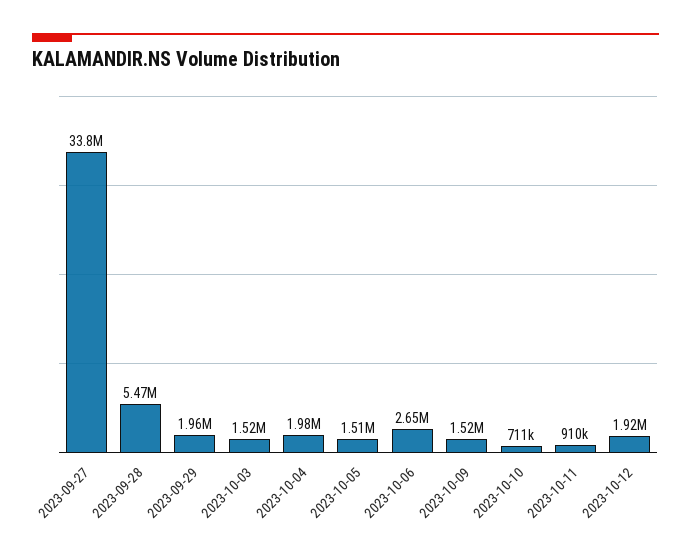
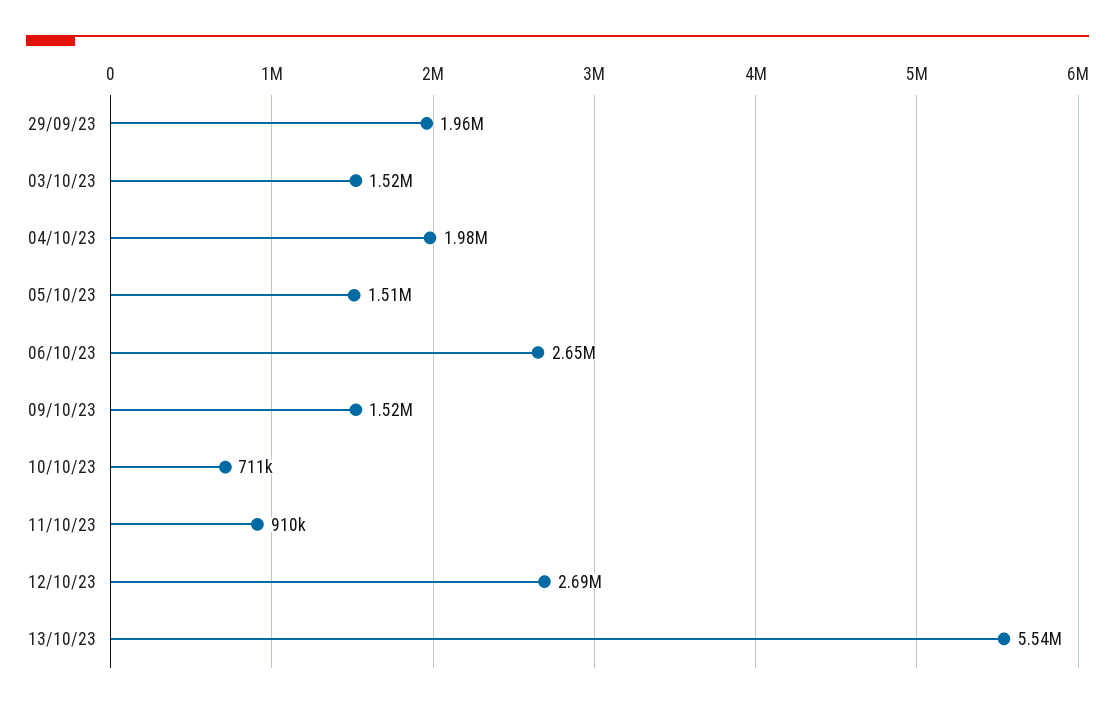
2023-09-27: 33800000 -> none
2023-09-28: 5470000 -> none
2023-10-12: 1920000 -> 2690000
13/10/23: none -> 5540000

